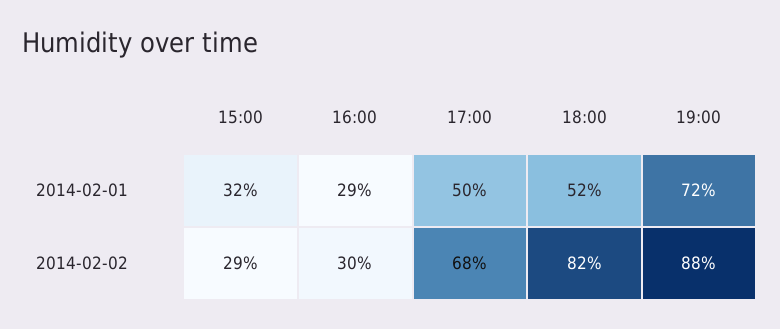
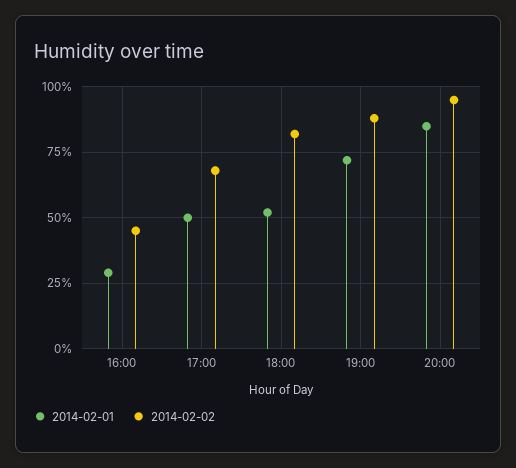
2014-02-01, 15:00: 32 -> none
2014-02-02, 15:00: 29 -> none
2014-02-02, 16:00: 30 -> 45
2014-02-01, 20:00: none -> 85
2014-02-02, 20:00: none -> 95

